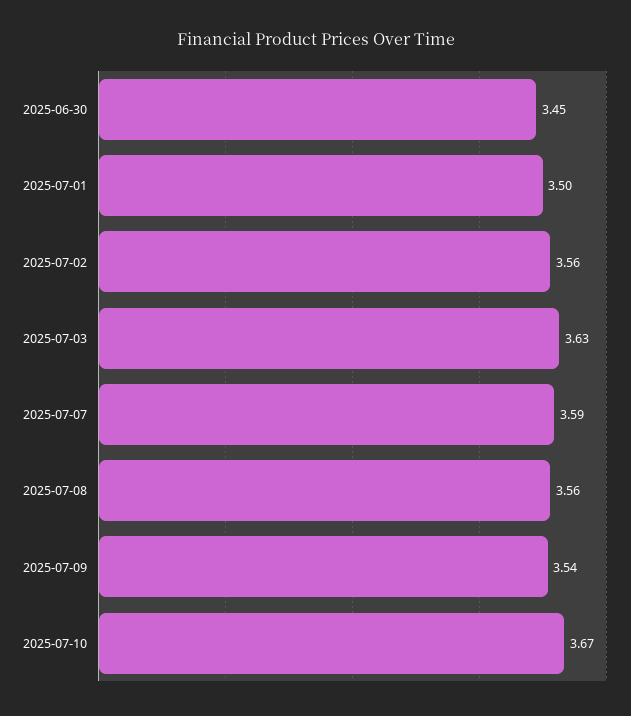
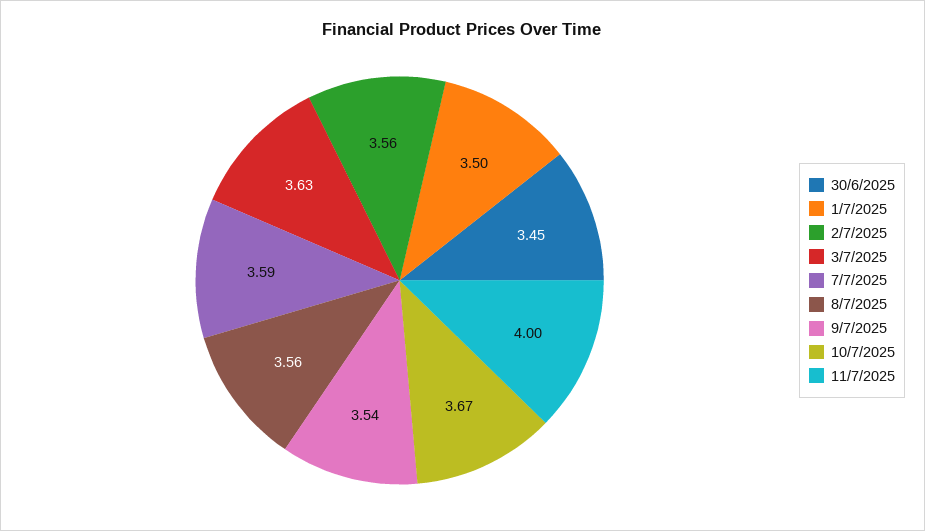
11/7/2025: none -> 4

